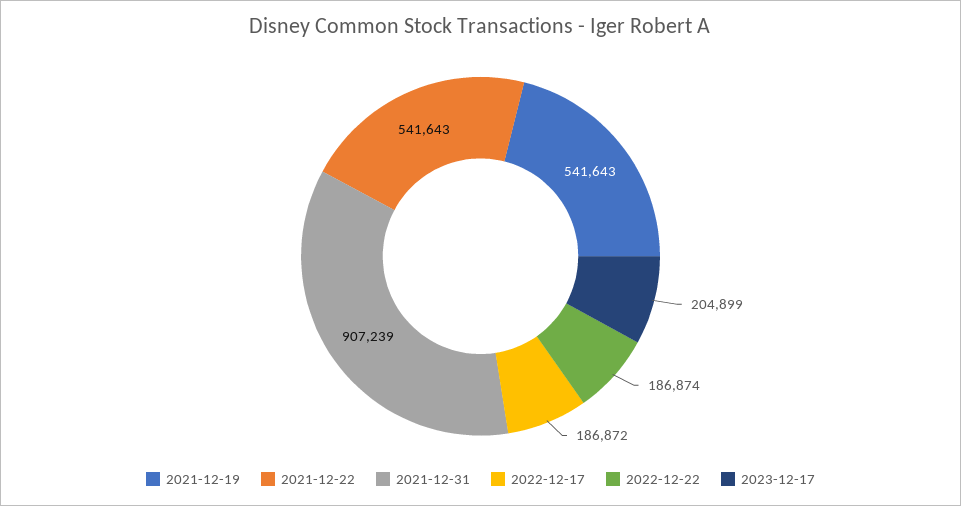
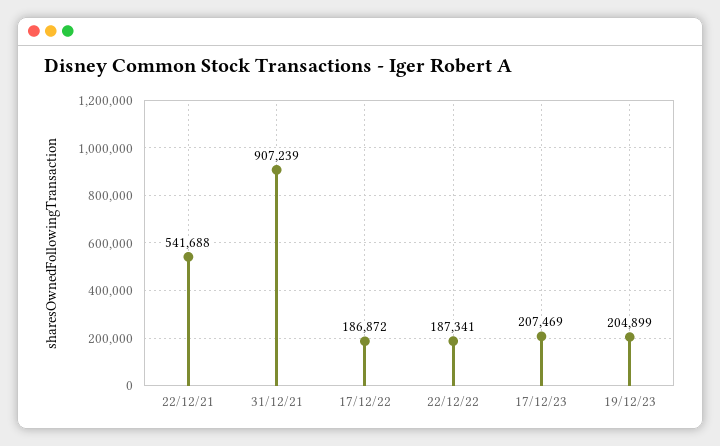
2021-12-19: 541643 -> none
2021-12-22: 541643 -> 541688
2022-12-22: 186874 -> 187341
2023-12-17: 204899 -> 207469
19/12/23: none -> 204899

